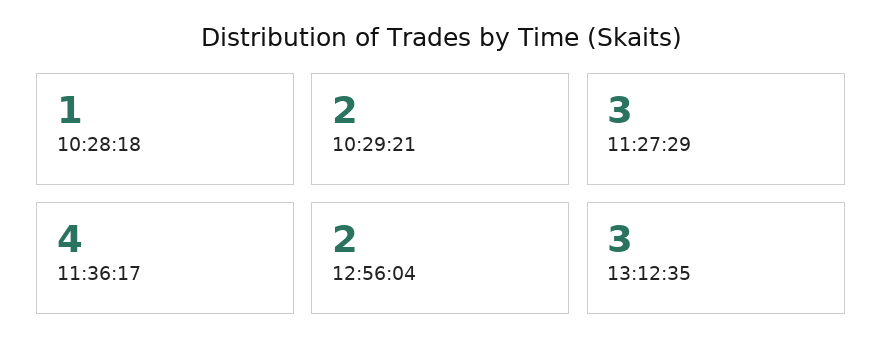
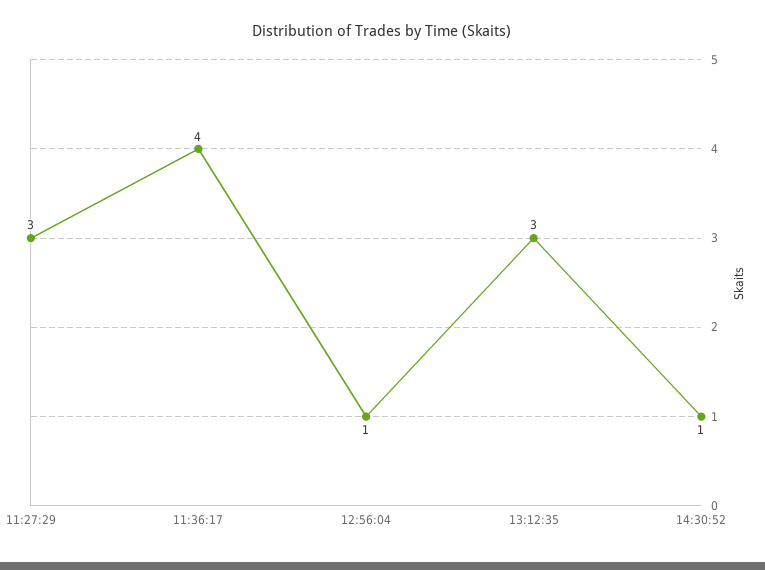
10:28:18: 1 -> none
10:29:21: 2 -> none
12:56:04: 2 -> 1
14:30:52: none -> 1

